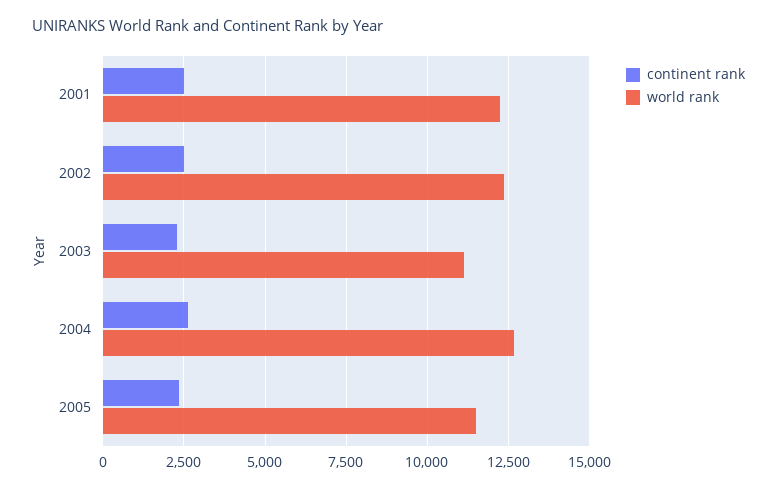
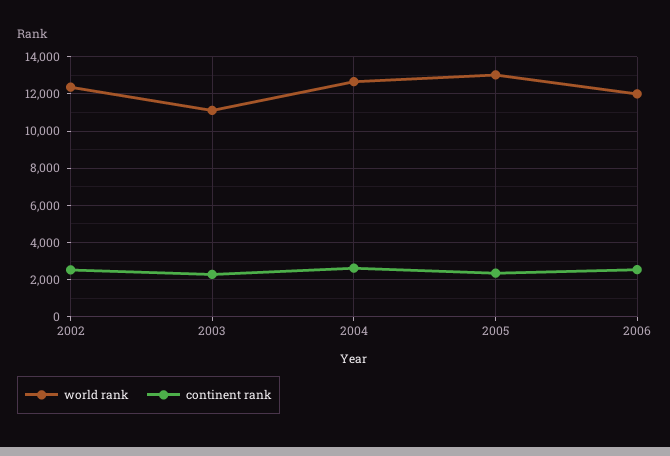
continent rank, 2001: 2500 -> none
world rank, 2001: 12250 -> none
world rank, 2005: 11500 -> 13000
world rank, 2006: none -> 12000
continent rank, 2006: none -> 2500

